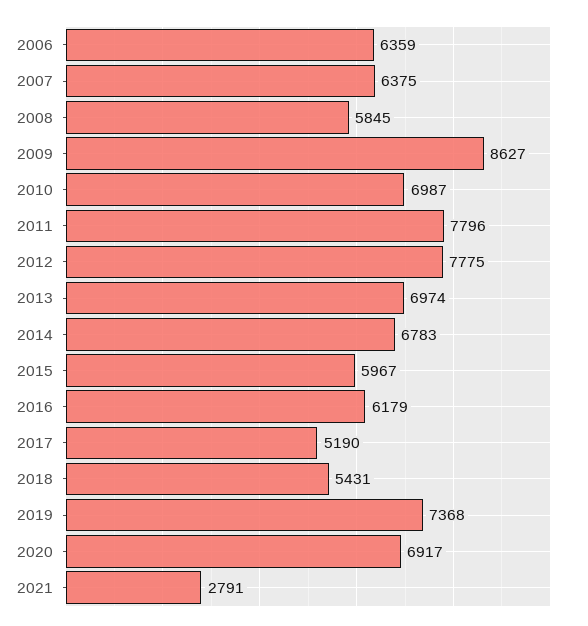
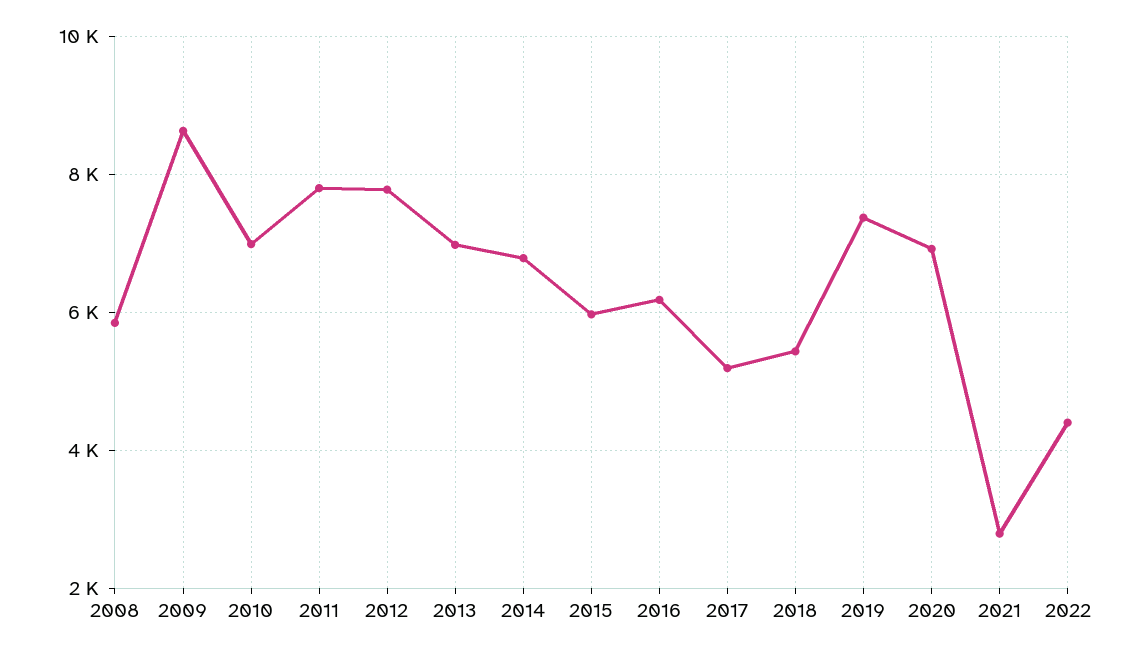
2006: 6359 -> none
2007: 6375 -> none
2022: none -> 4400

